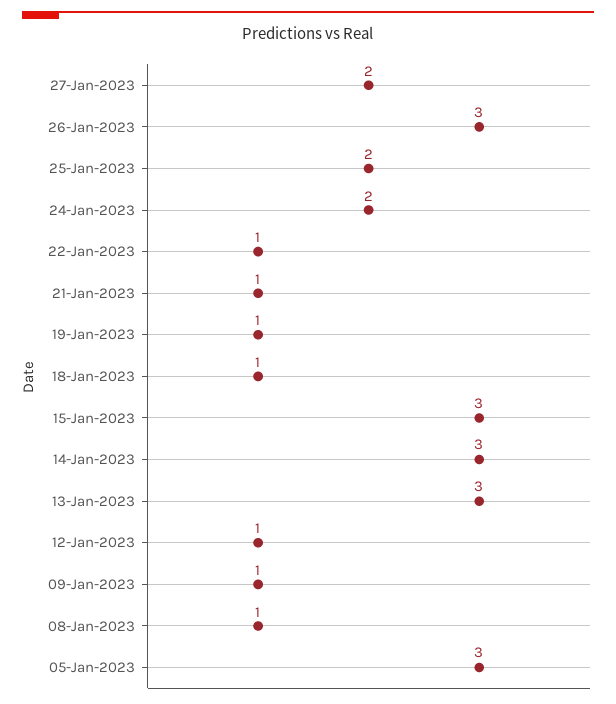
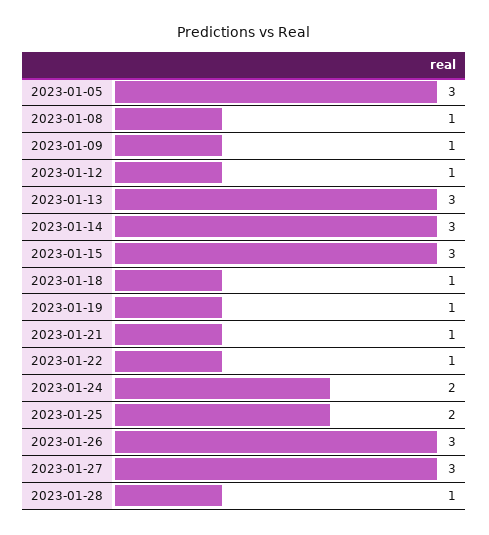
27-Jan-2023: 2 -> 3
2023-01-28: none -> 1

